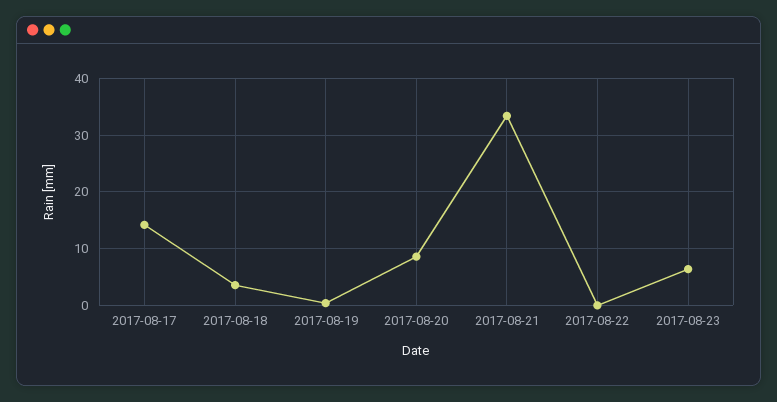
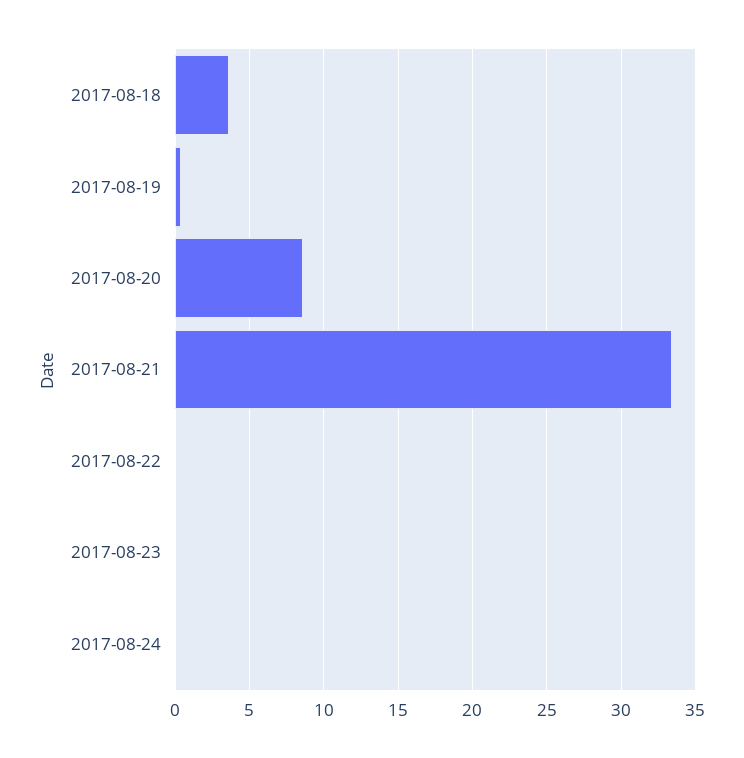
2017-08-17: 14 -> none
2017-08-23: 6 -> 0
2017-08-24: none -> 0

